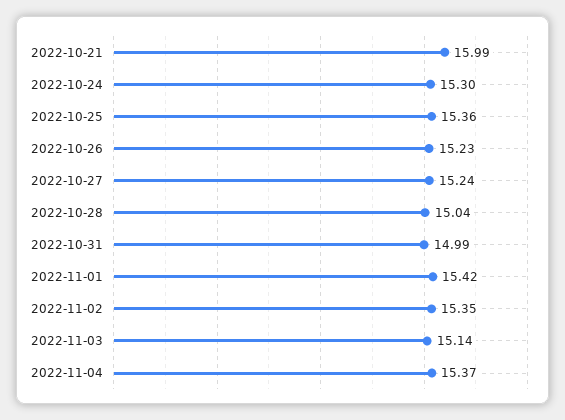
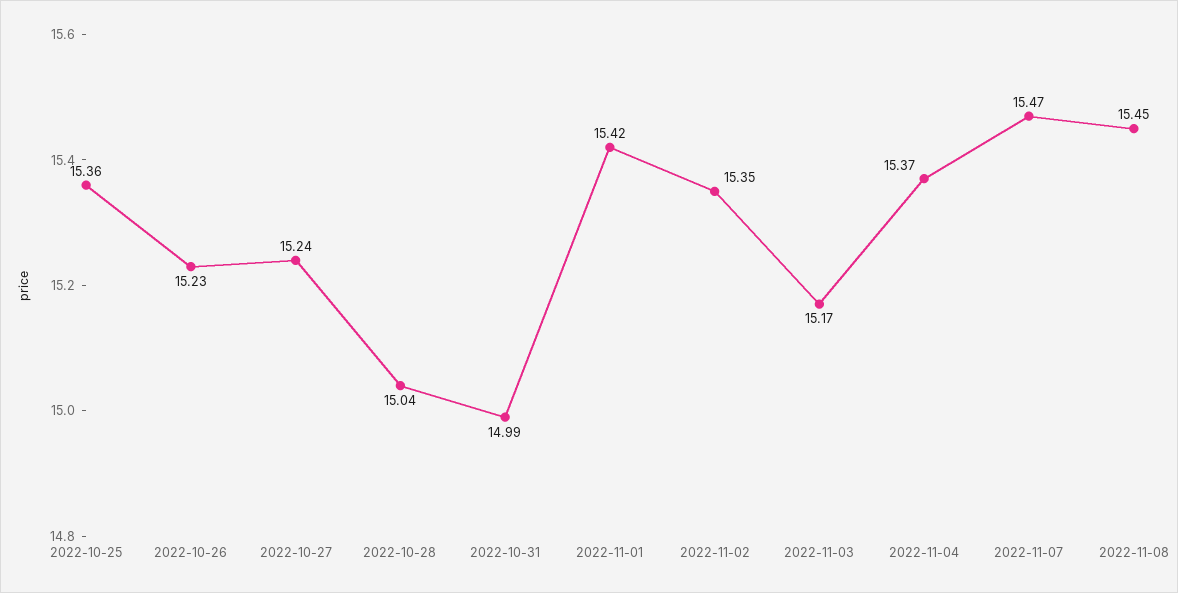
2022-10-21: 15.99 -> none
2022-10-24: 15.3 -> none
2022-11-03: 15.14 -> 15.17
2022-11-07: none -> 15.47
2022-11-08: none -> 15.45

